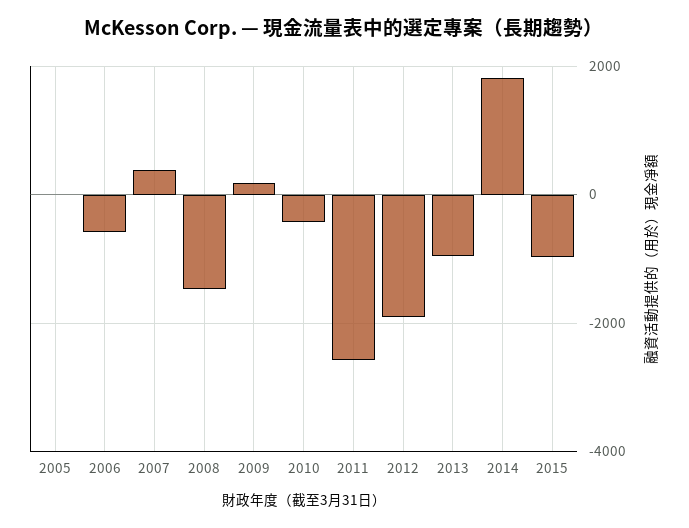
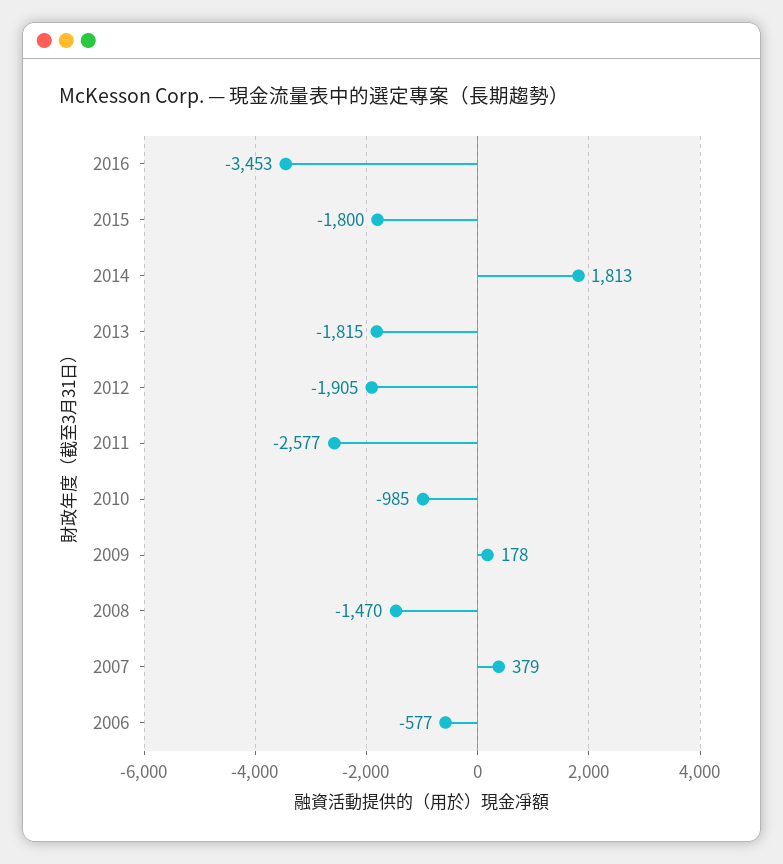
2005: 0 -> none
2010: -400 -> -985
2013: -1000 -> -1815
2015: -1000 -> -1800
2016: none -> -3453

